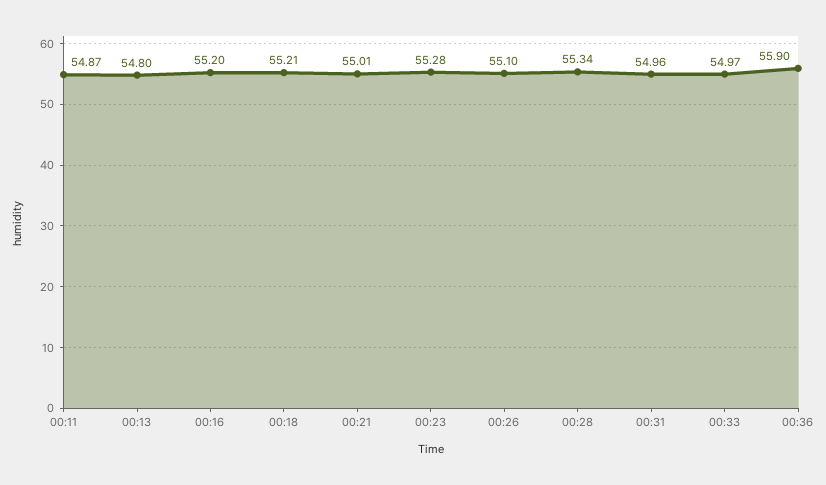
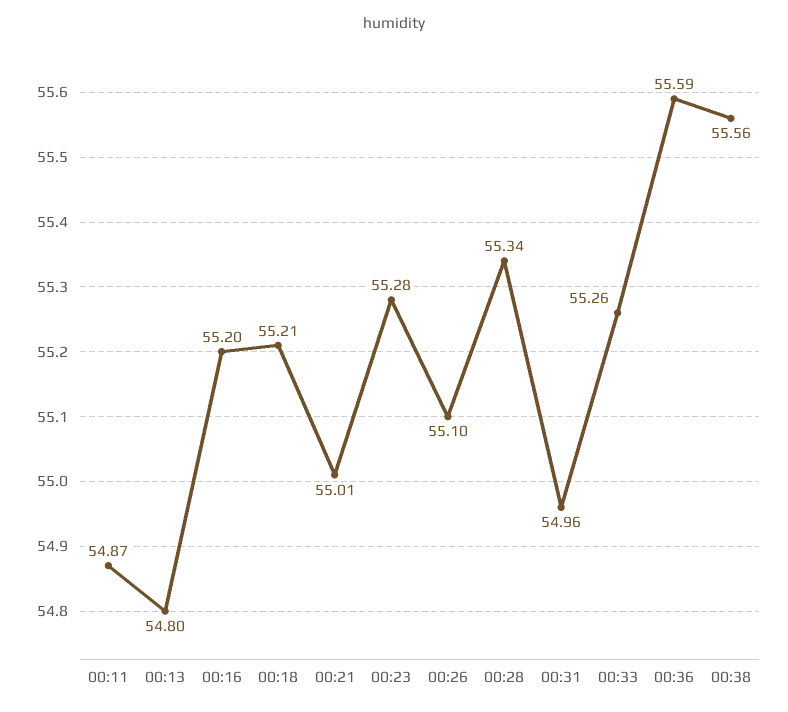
00:33: 54.97 -> 55.26
00:36: 55.9 -> 55.59
00:38: none -> 55.56

